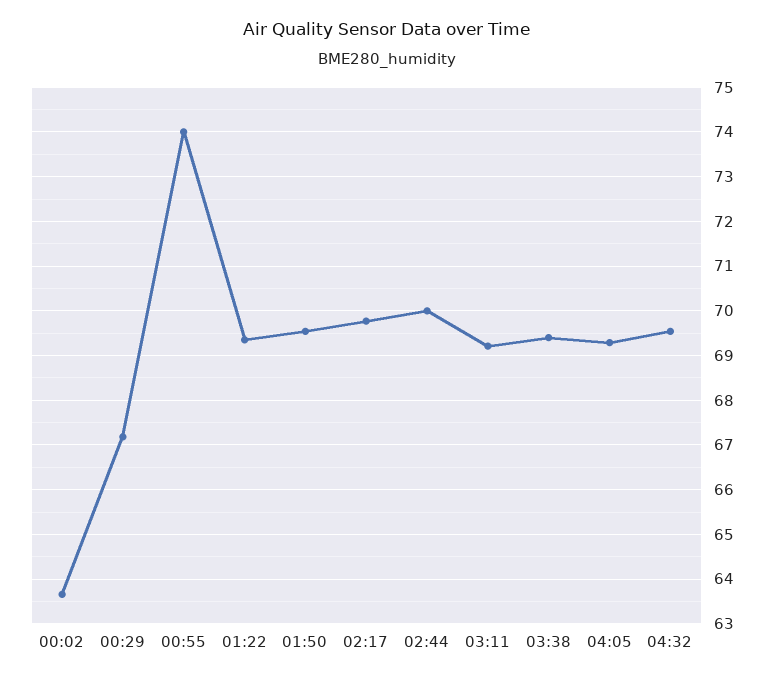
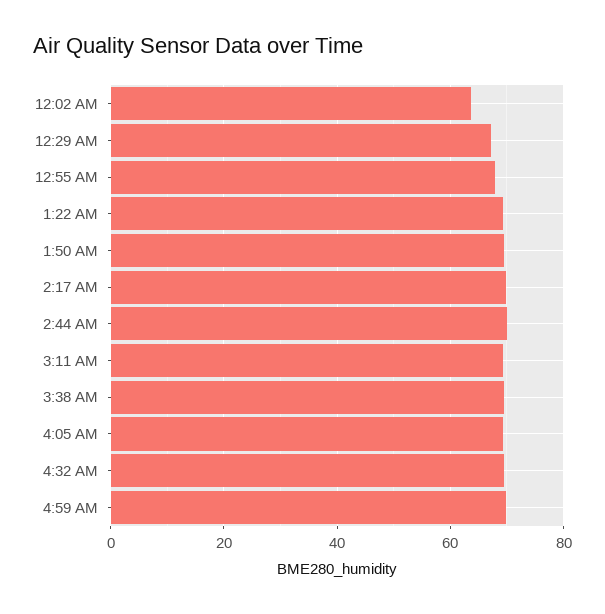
00:55: 74 -> 68
4:59 AM: none -> 70

